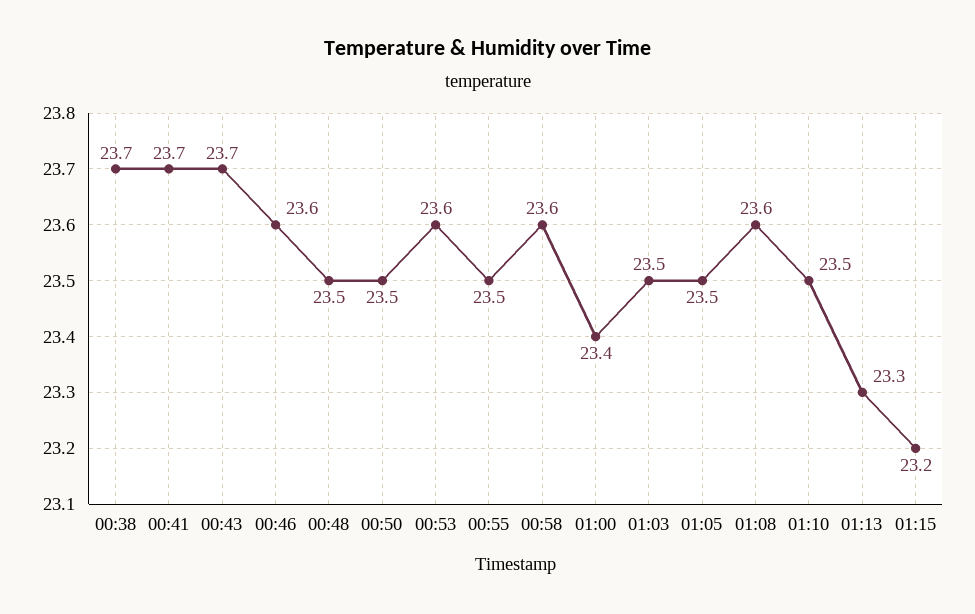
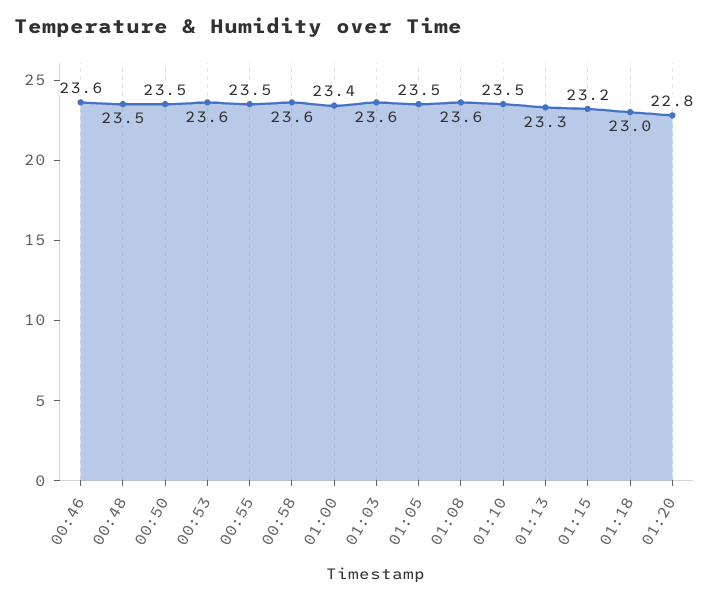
00:38: 23.7 -> none
00:41: 23.7 -> none
00:43: 23.7 -> none
01:03: 23.5 -> 23.6
01:18: none -> 23
01:20: none -> 22.8

